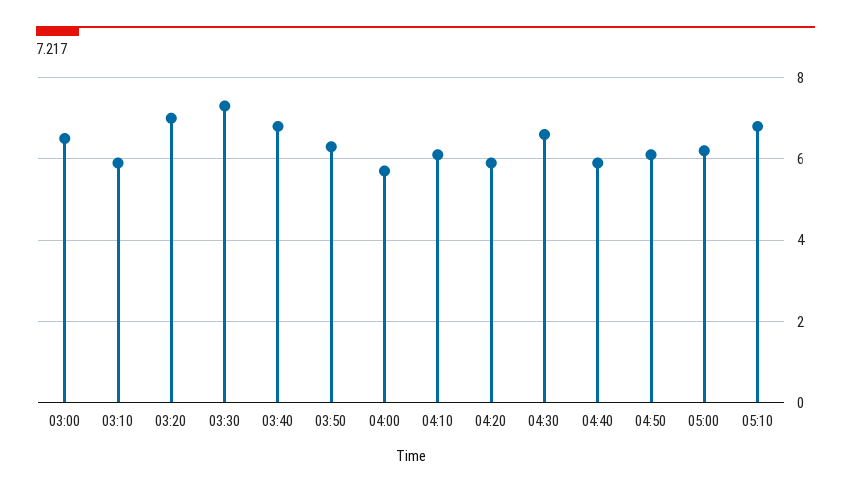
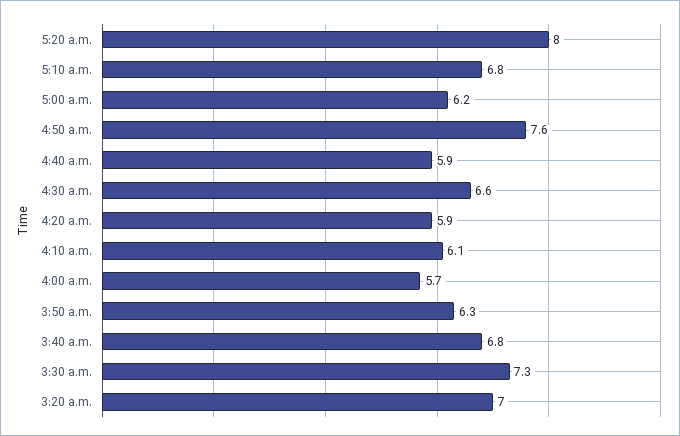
03:00: 6.5 -> none
03:10: 6 -> none
04:50: 6 -> 7.6
5:20 a.m.: none -> 8

